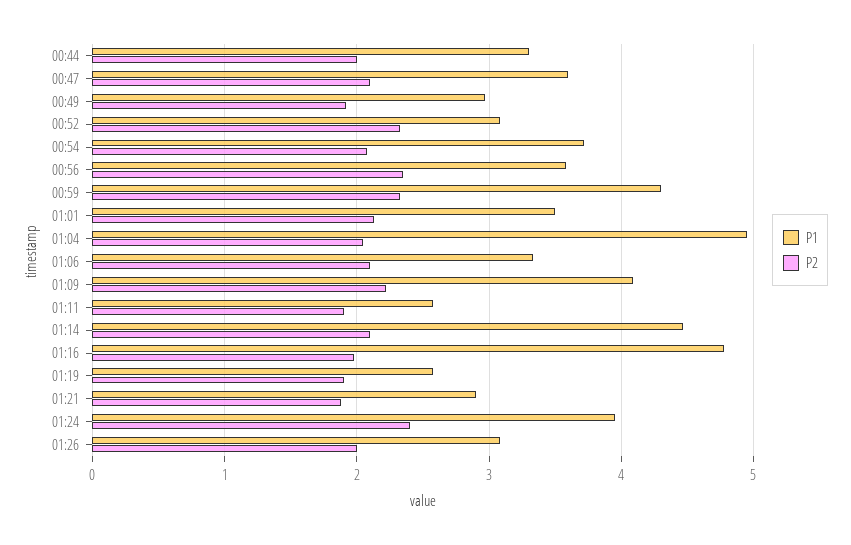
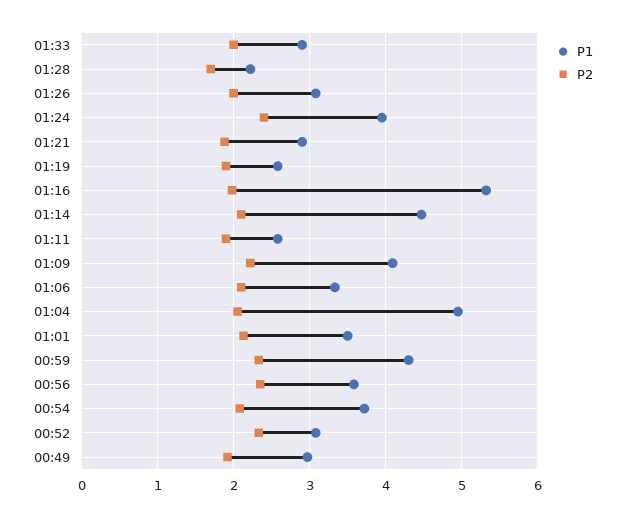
P1, 00:44: 3.3 -> none
P2, 00:44: 2 -> none
P1, 00:47: 3.6 -> none
P2, 00:47: 2.1 -> none
P1, 01:16: 4.8 -> 5.3
P1, 01:33: none -> 2.9
P2, 01:33: none -> 2
P1, 01:28: none -> 2.2
P2, 01:28: none -> 1.7

